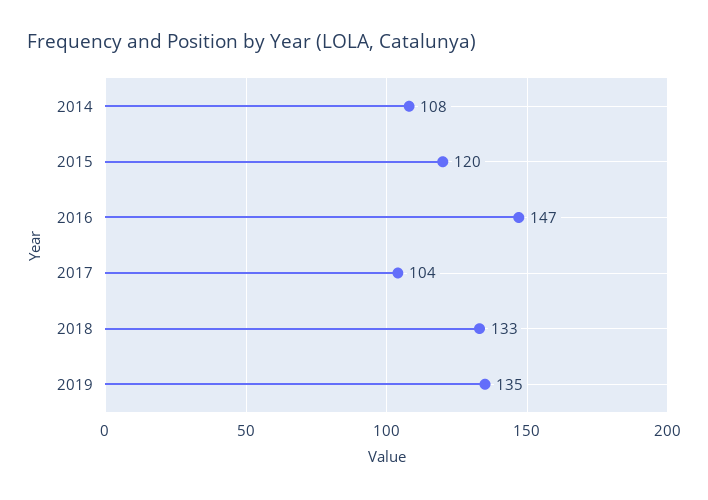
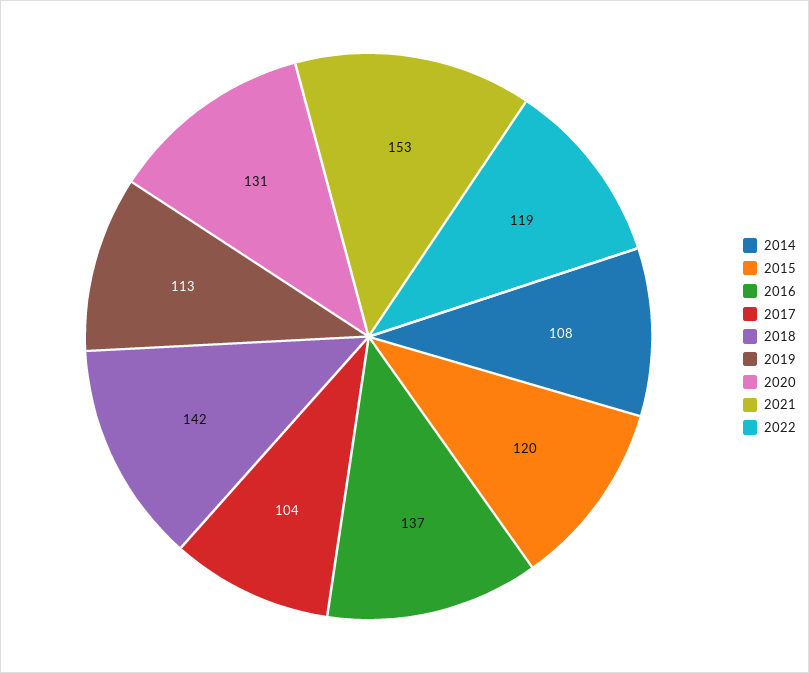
2016: 147 -> 137
2018: 133 -> 142
2019: 135 -> 113
2020: none -> 131
2021: none -> 153
2022: none -> 119

